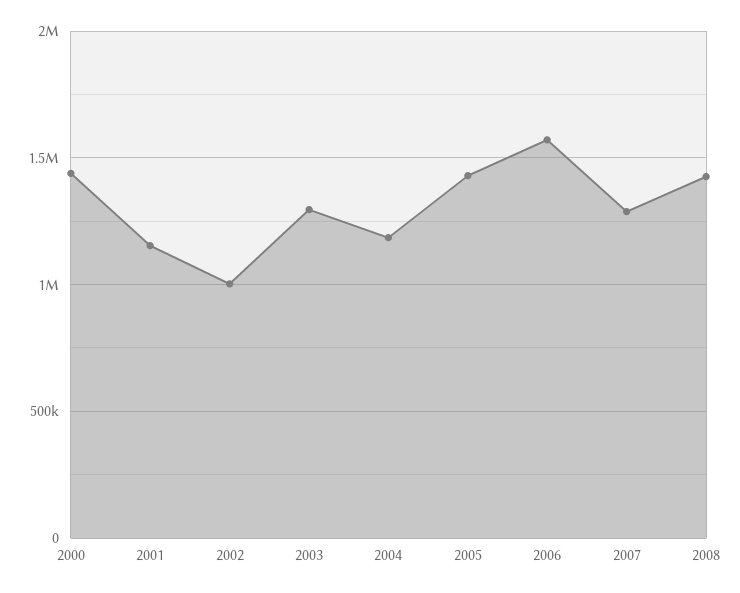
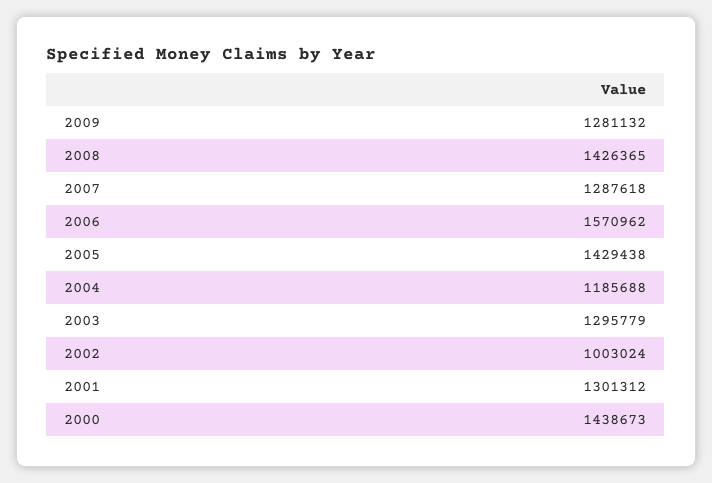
2001: 1150000 -> 1301312
2009: none -> 1281132

